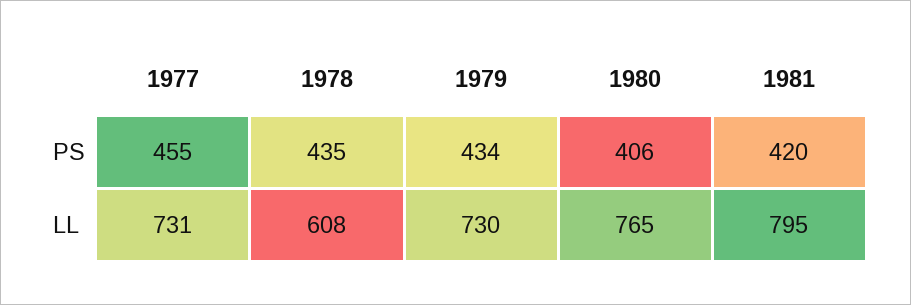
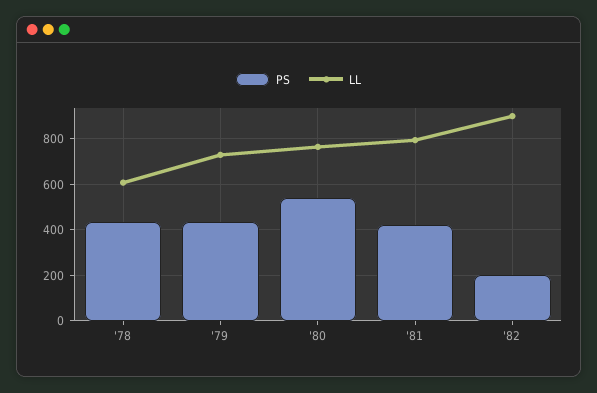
PS, 1977: 455 -> none
PS, 1980: 406 -> 550
LL, 1977: 731 -> none
PS, '82: none -> 200
LL, '82: none -> 900

